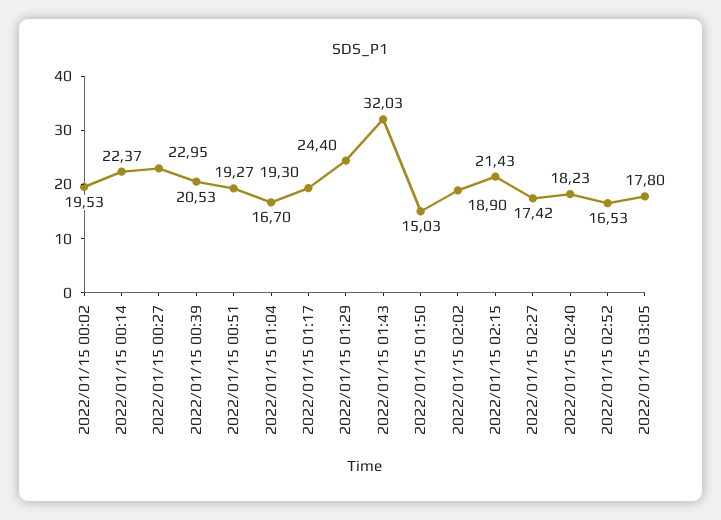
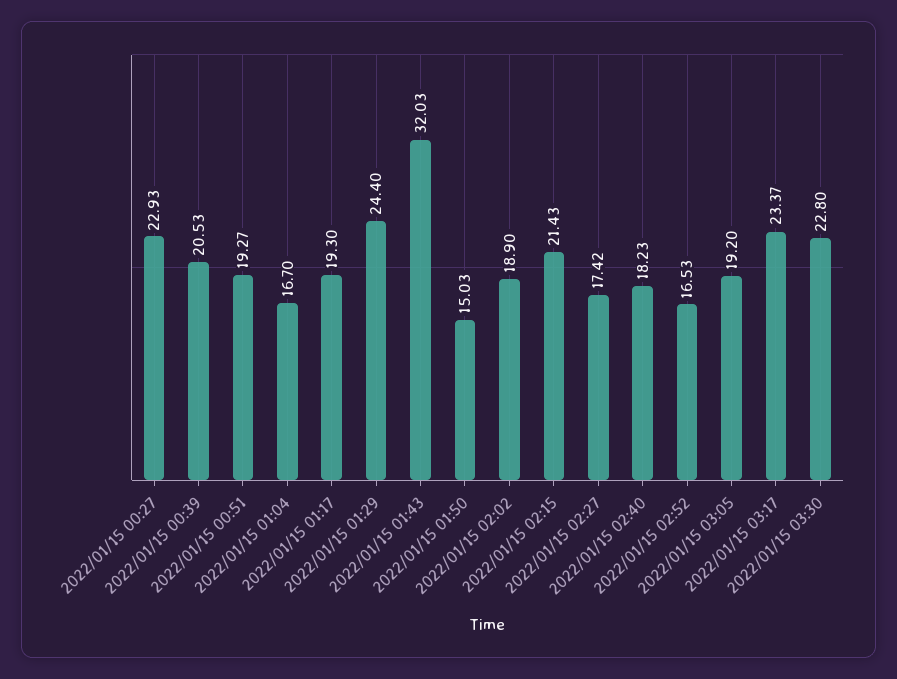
2022/01/15 00:02: 19.53 -> none
2022/01/15 00:14: 22.37 -> none
2022/01/15 00:27: 22.95 -> 22.93
2022/01/15 03:05: 17.8 -> 19.2
2022/01/15 03:17: none -> 23.37
2022/01/15 03:30: none -> 22.8

